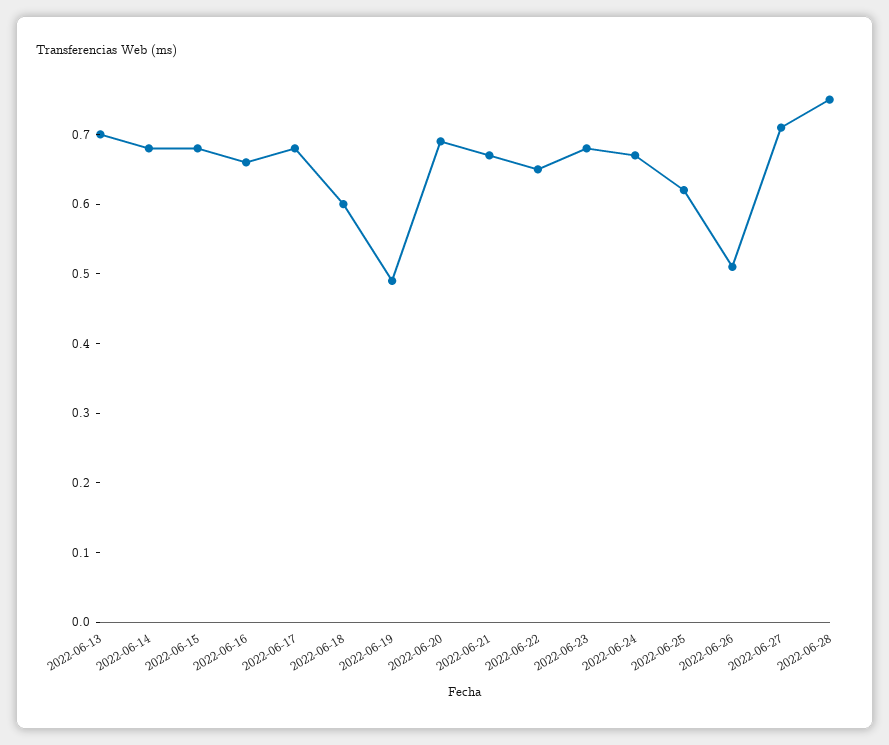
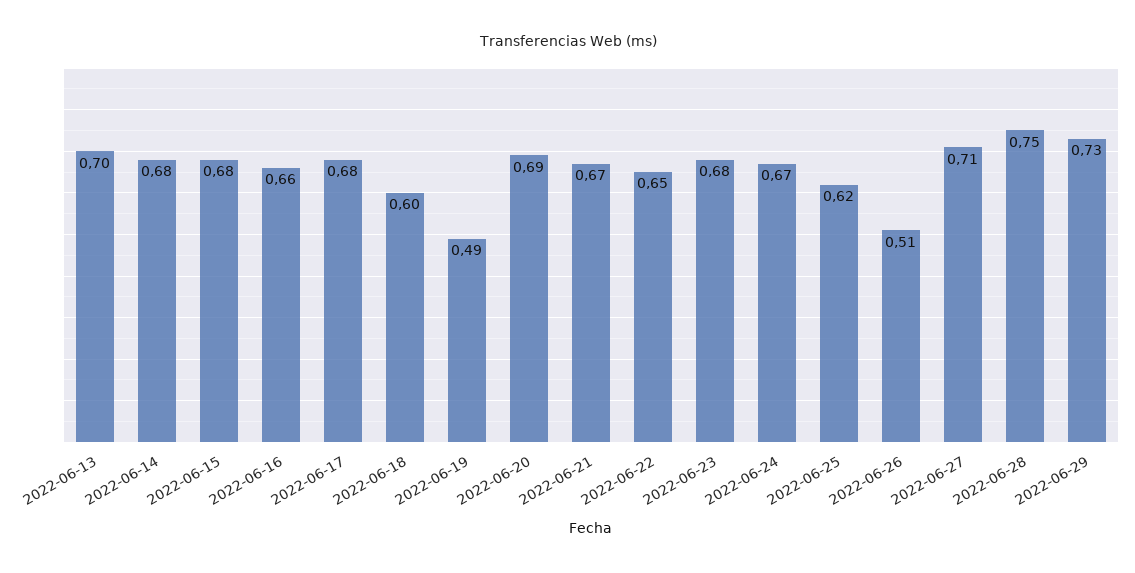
2022-06-29: none -> 0.73

